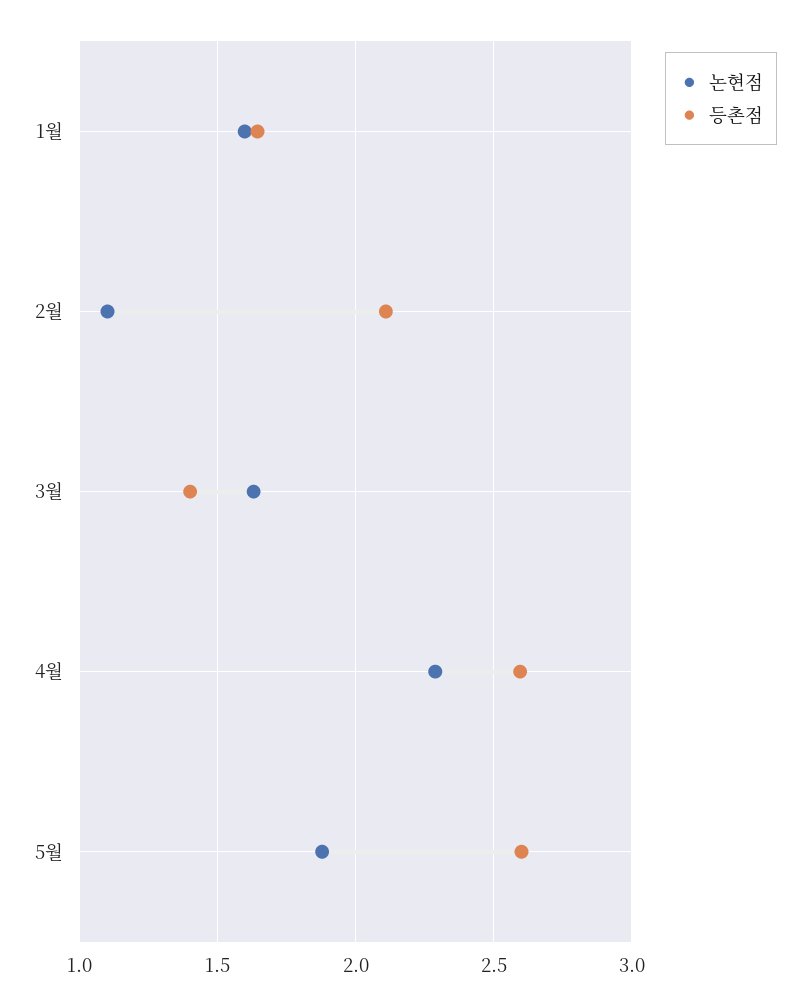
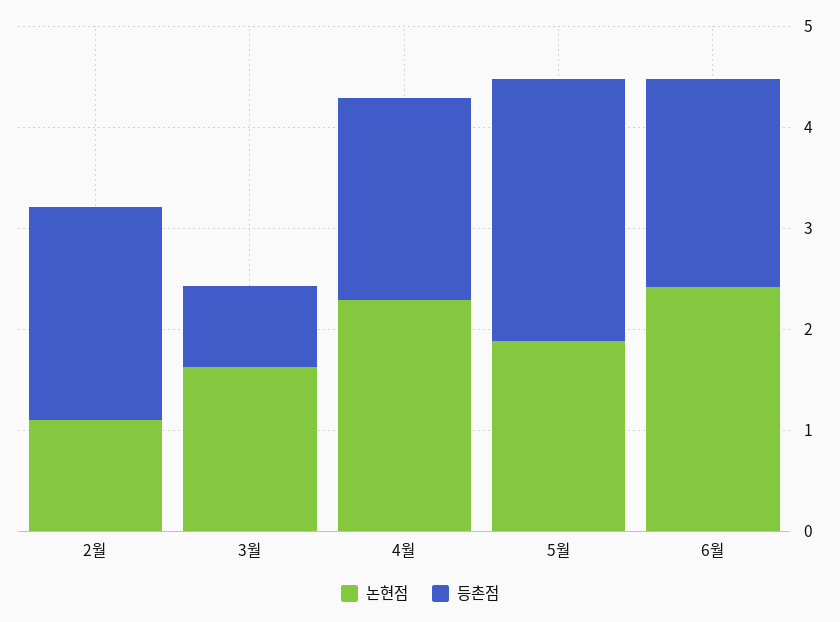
논현점, 1월: 1.6 -> none
등촌점, 1월: 1.65 -> none
등촌점, 3월: 1.4 -> 0.8
등촌점, 4월: 2.6 -> 2
논현점, 6월: none -> 2.4
등촌점, 6월: none -> 2

